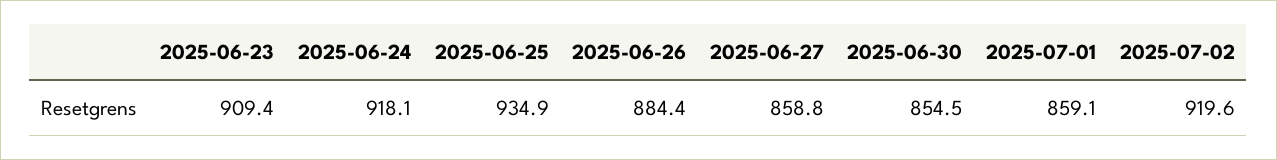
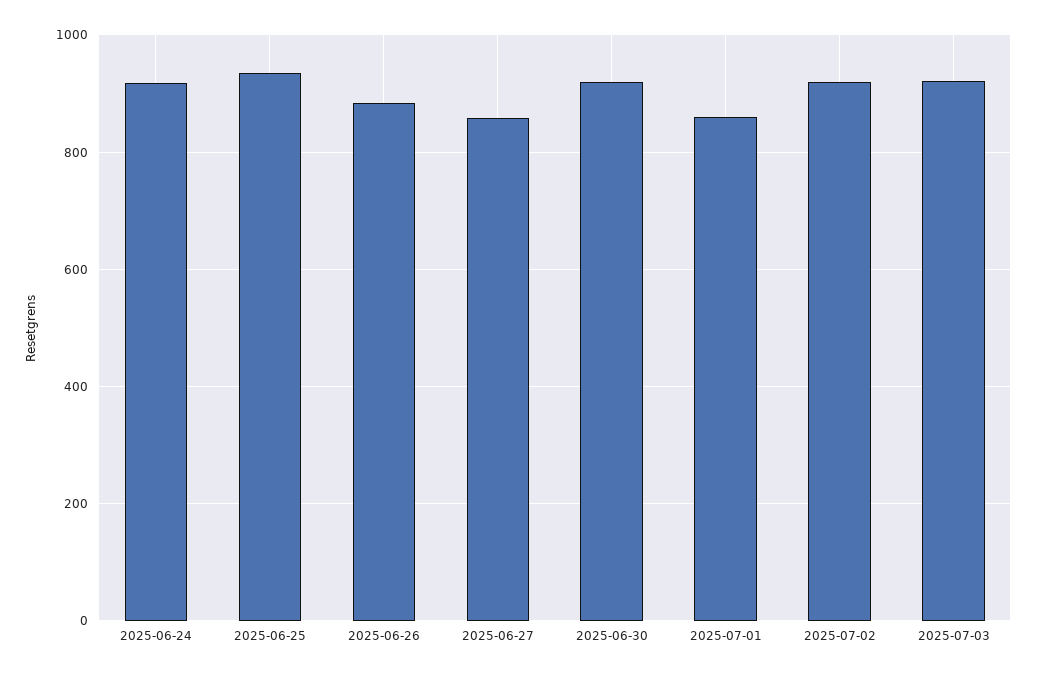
2025-06-23: 909.4 -> none
2025-06-30: 854.5 -> 920
2025-07-03: none -> 920

